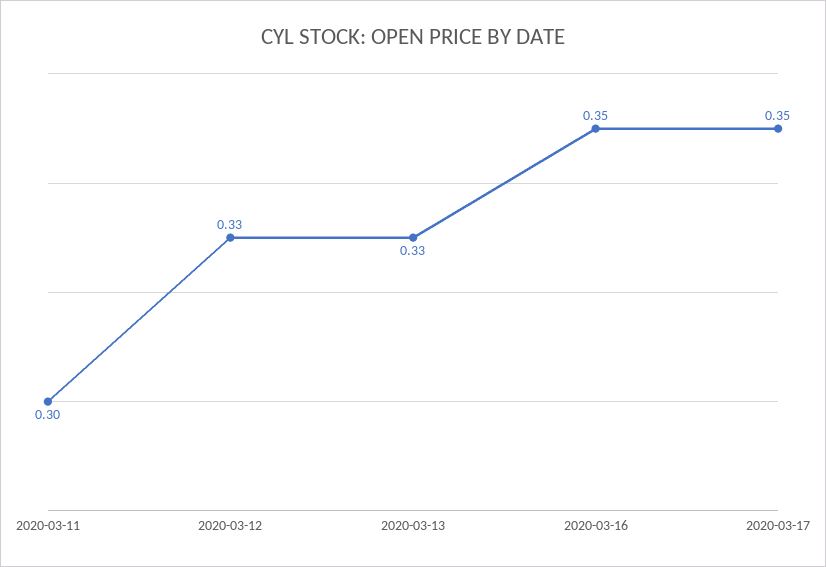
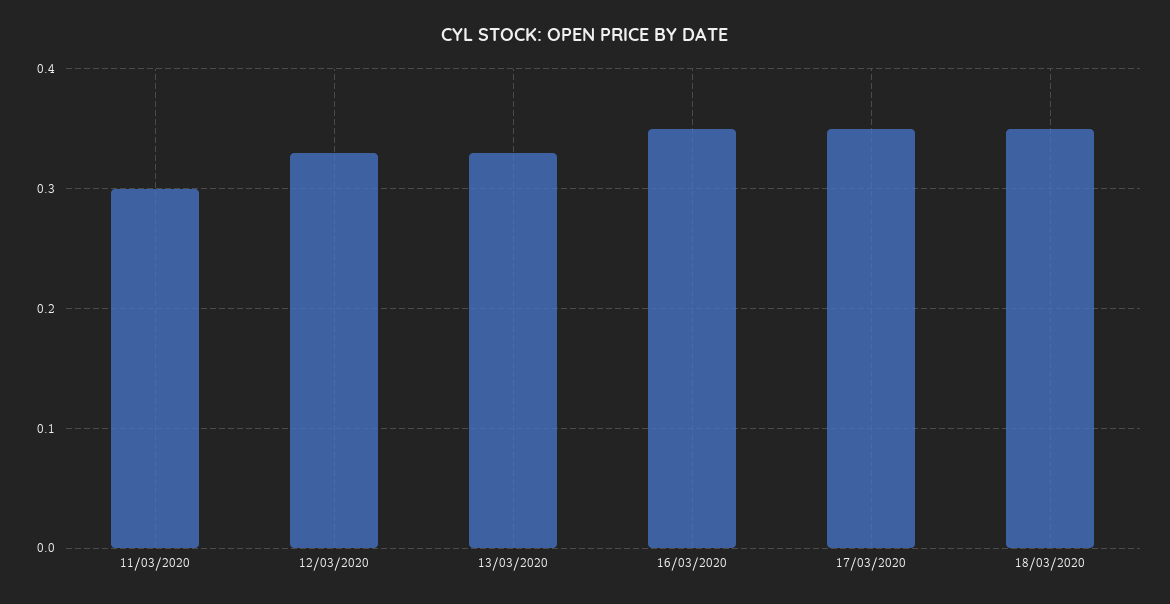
18/03/2020: none -> 0.35

